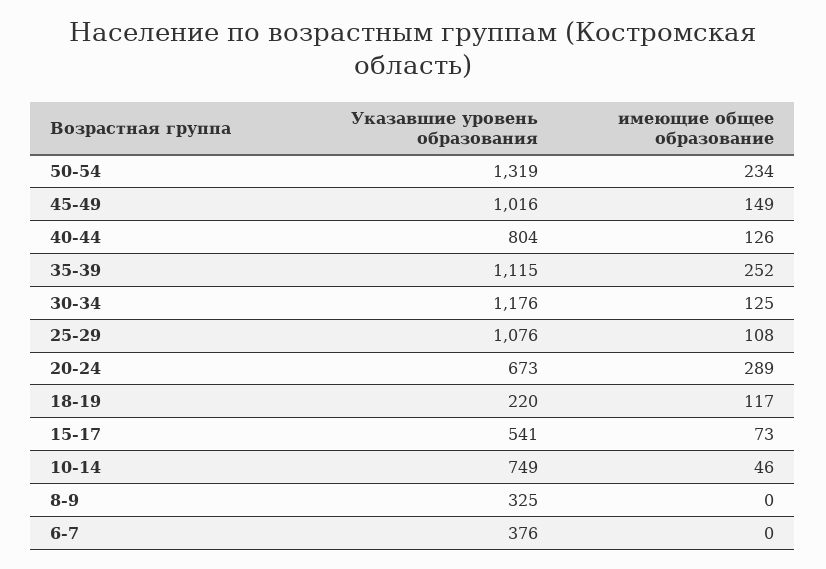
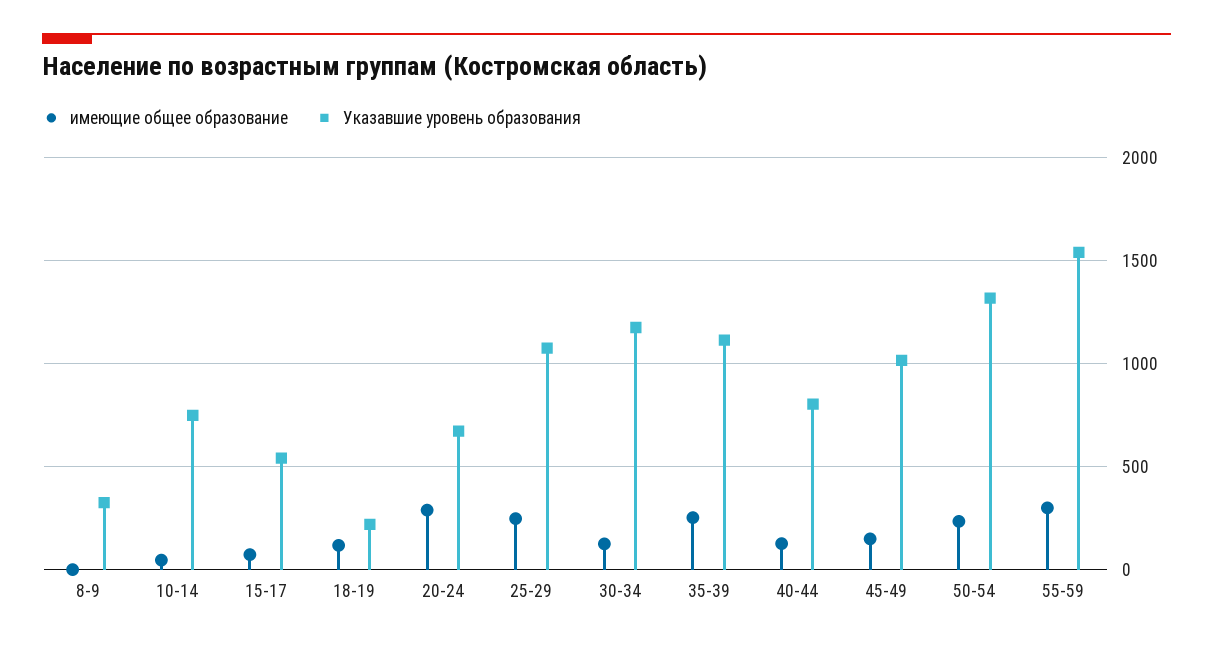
имеющие общее образование, 25-29: 108 -> 250
Указавшие уровень образования, 6-7: 376 -> none
имеющие общее образование, 6-7: 0 -> none
имеющие общее образование, 55-59: none -> 300
Указавшие уровень образования, 55-59: none -> 1550

